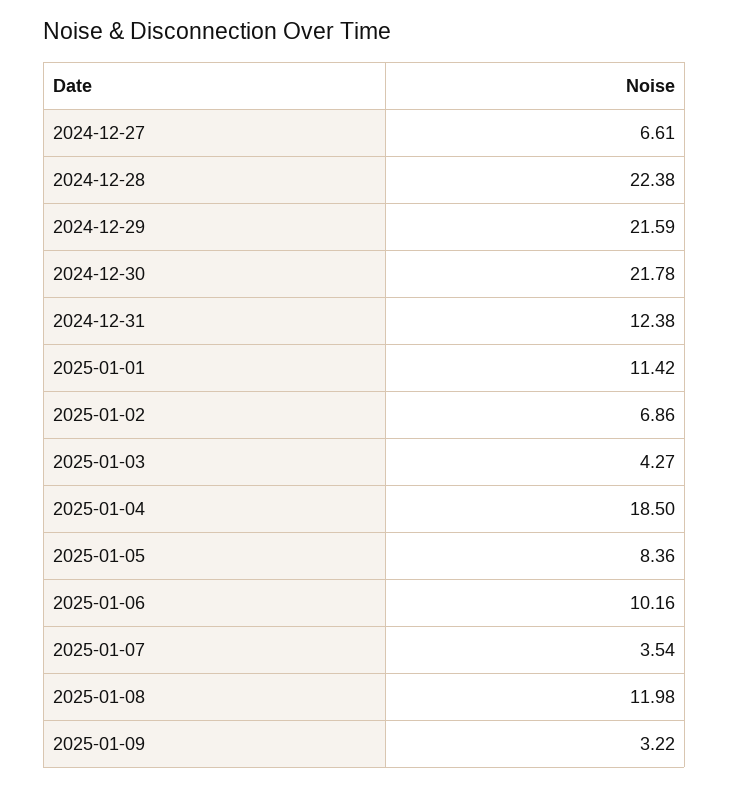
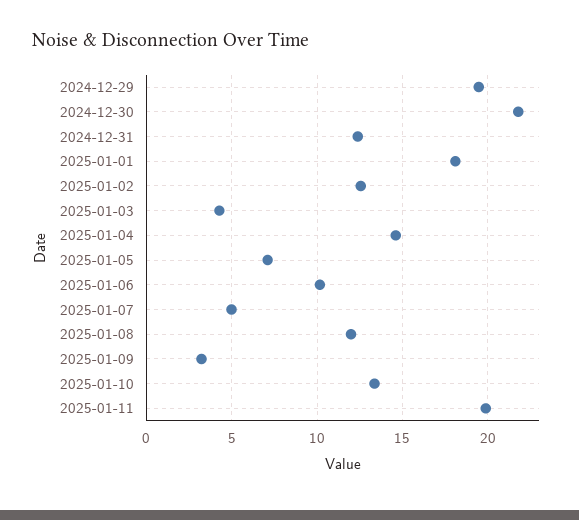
2024-12-27: 6.61 -> none
2024-12-28: 22.38 -> none
2024-12-29: 21.59 -> 19.5
2025-01-01: 11.42 -> 18
2025-01-02: 6.86 -> 12.5
2025-01-04: 18.5 -> 14.5
2025-01-05: 8.36 -> 7
2025-01-07: 3.54 -> 5
2025-01-10: none -> 13.5
2025-01-11: none -> 20

